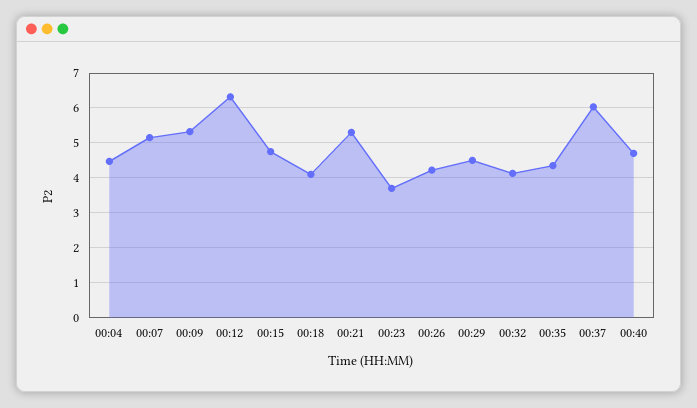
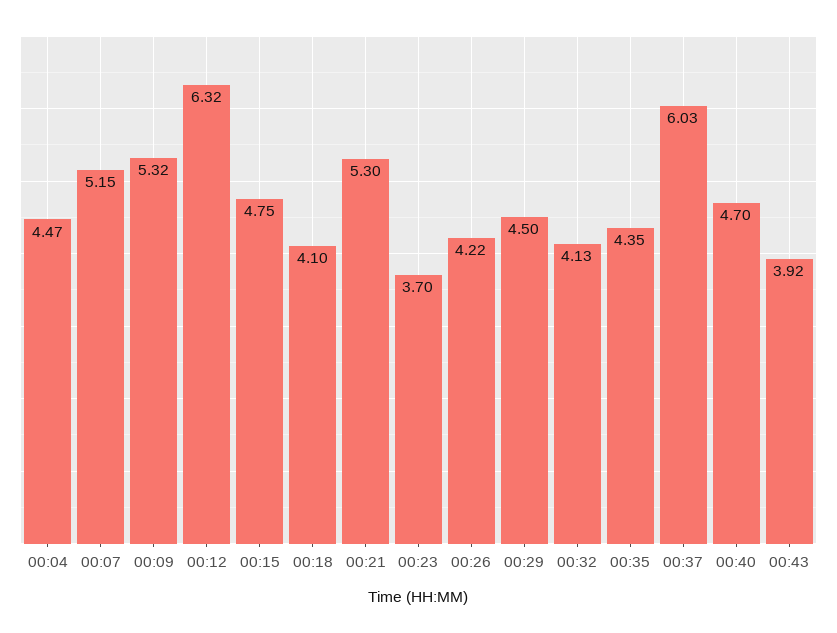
00:43: none -> 3.92

